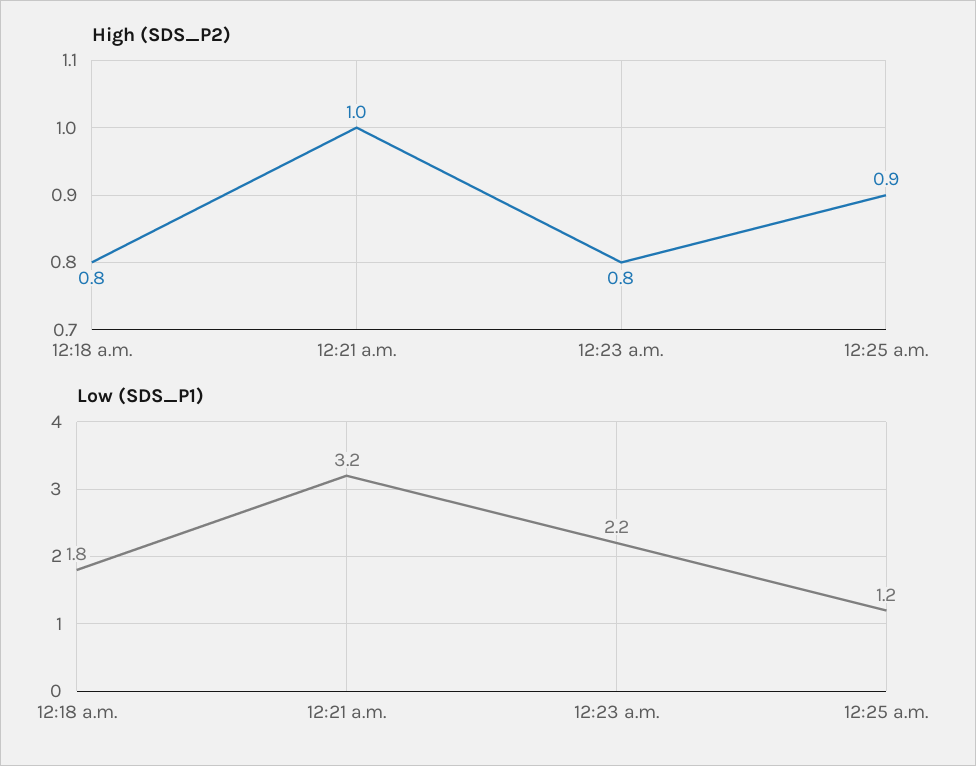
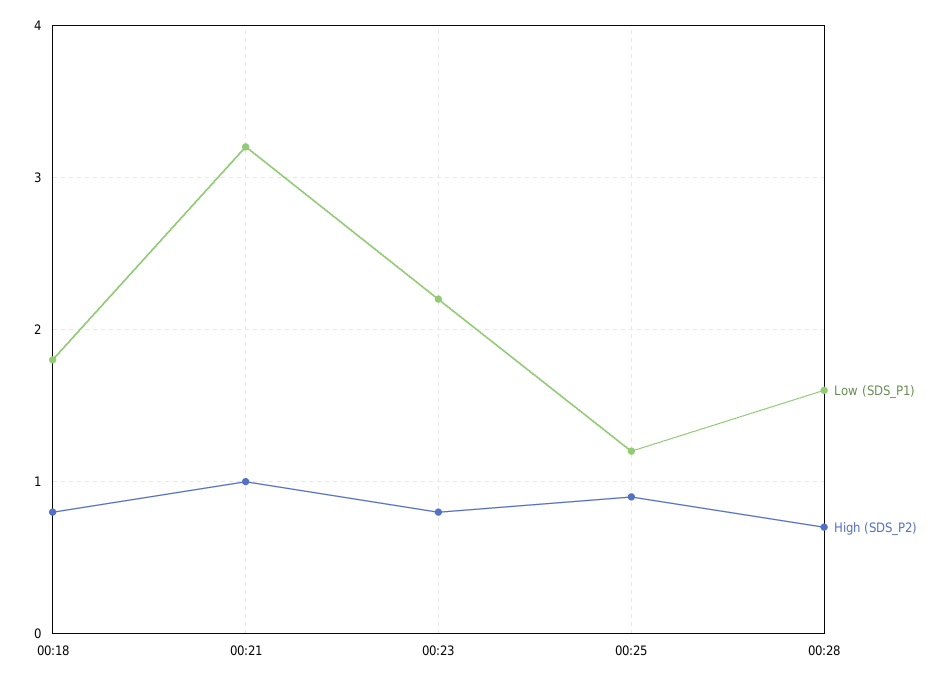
Low (SDS_P1), 00:28: none -> 1.6
High (SDS_P2), 00:28: none -> 0.7

